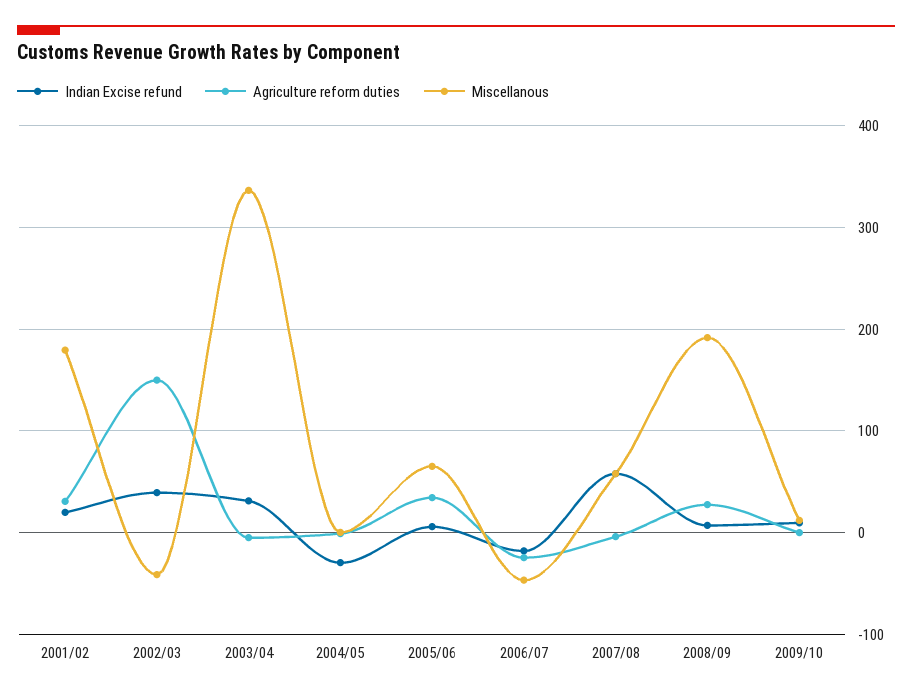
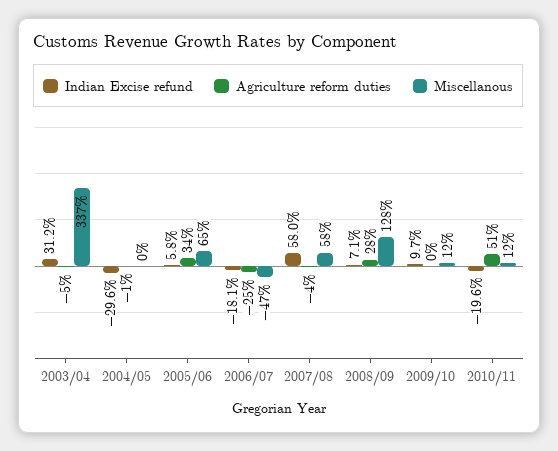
Indian Excise refund, 2001/02: 20 -> none
Agriculture reform duties, 2001/02: 30 -> none
Miscellanous, 2001/02: 180 -> none
Indian Excise refund, 2002/03: 40 -> none
Agriculture reform duties, 2002/03: 150 -> none
Miscellanous, 2002/03: -40 -> none
Miscellanous, 2008/09: 190 -> 128
Indian Excise refund, 2010/11: none -> -19.6
Agriculture reform duties, 2010/11: none -> 51
Miscellanous, 2010/11: none -> 12

